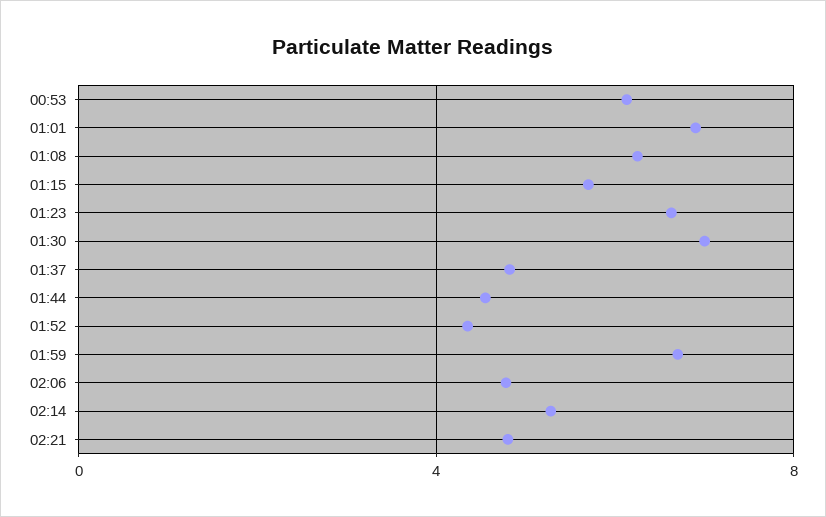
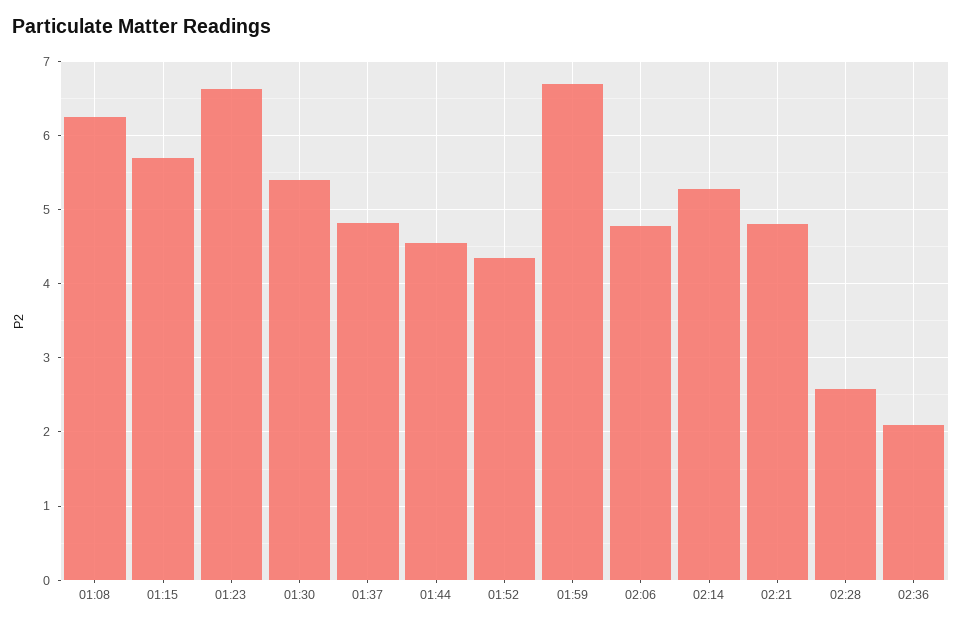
00:53: 6 -> none
01:01: 7 -> none
01:30: 7 -> 5.4
02:28: none -> 2.6
02:36: none -> 2.1

